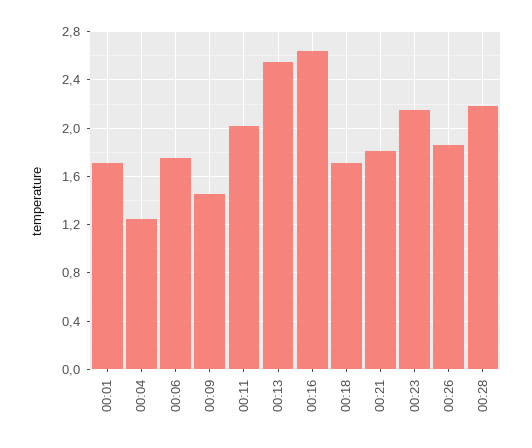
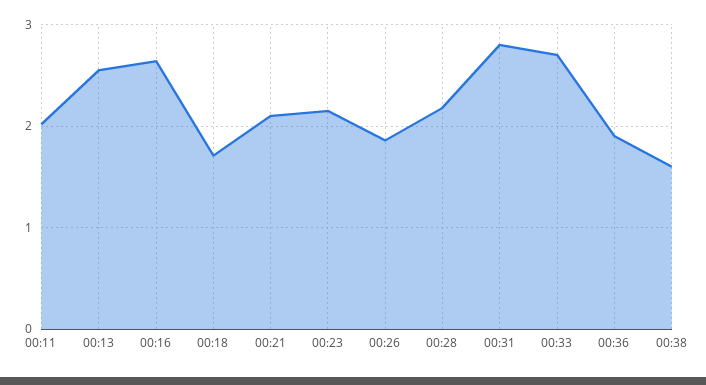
00:01: 1.7 -> none
00:04: 1.25 -> none
00:06: 1.75 -> none
00:09: 1.45 -> none
00:21: 1.8 -> 2.1
00:31: none -> 2.8
00:33: none -> 2.7
00:36: none -> 1.9
00:38: none -> 1.6

